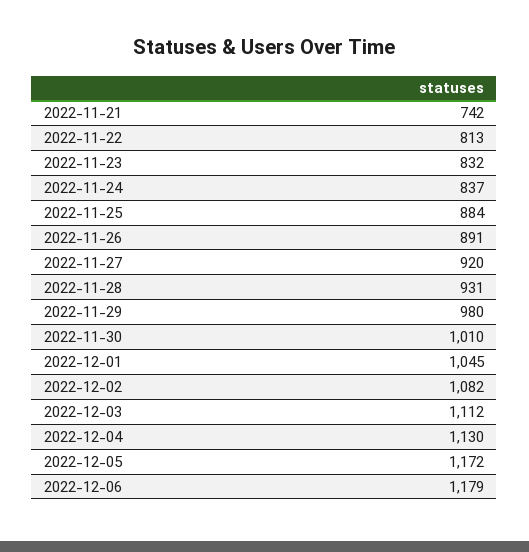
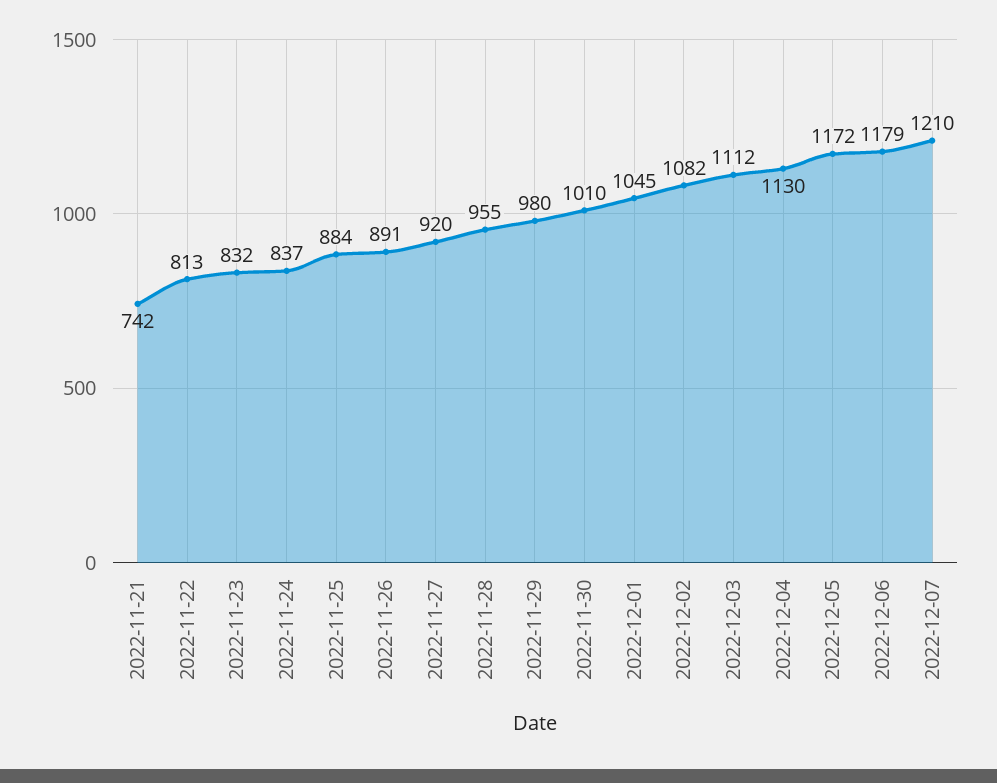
2022-11-28: 931 -> 955
2022-12-07: none -> 1210

